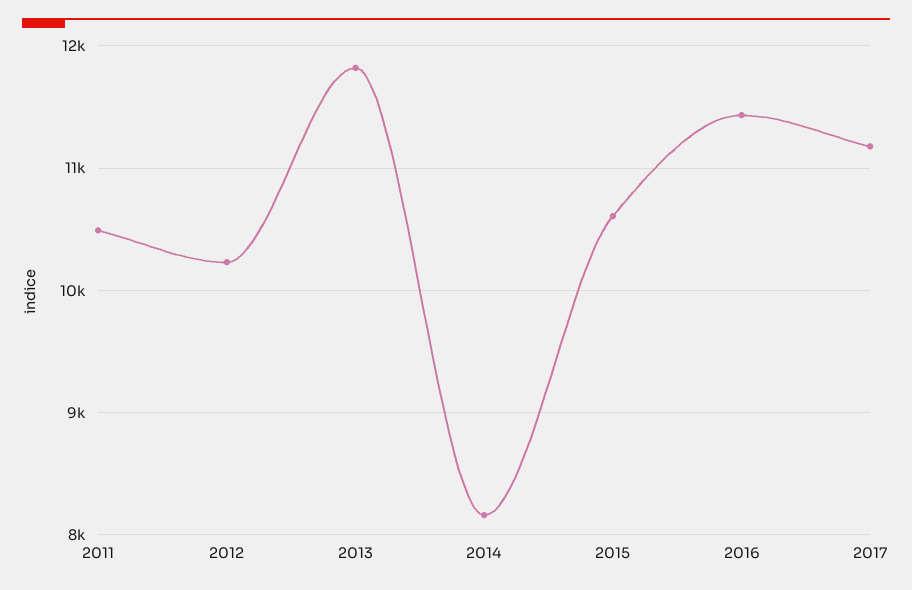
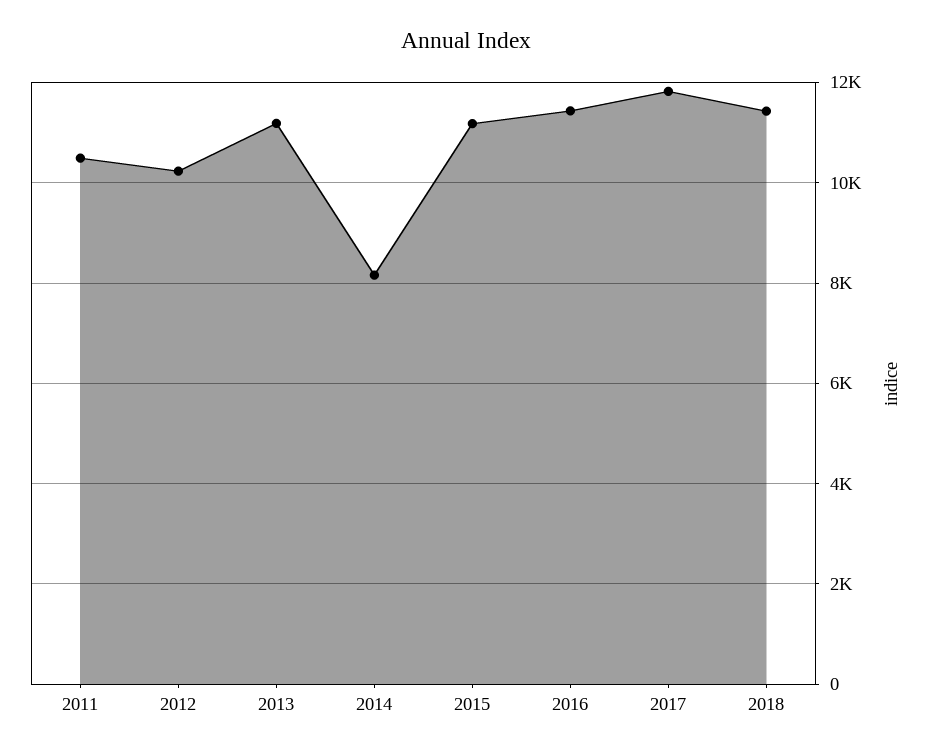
2013: 11800 -> 11200
2015: 10600 -> 11200
2017: 11200 -> 11800
2018: none -> 11400

